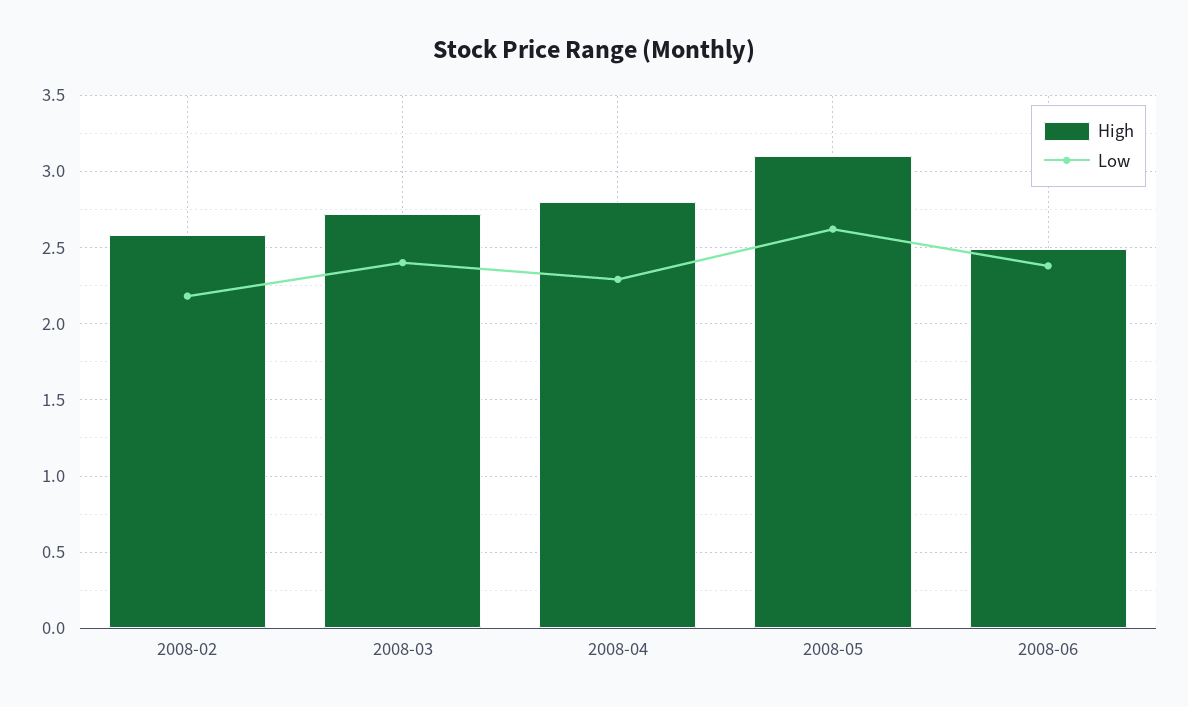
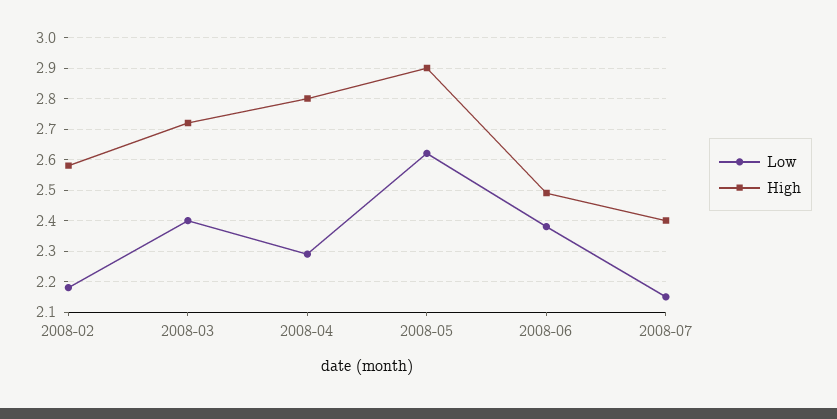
High, 2008-05: 3.1 -> 2.9
Low, 2008-07: none -> 2.15
High, 2008-07: none -> 2.4

